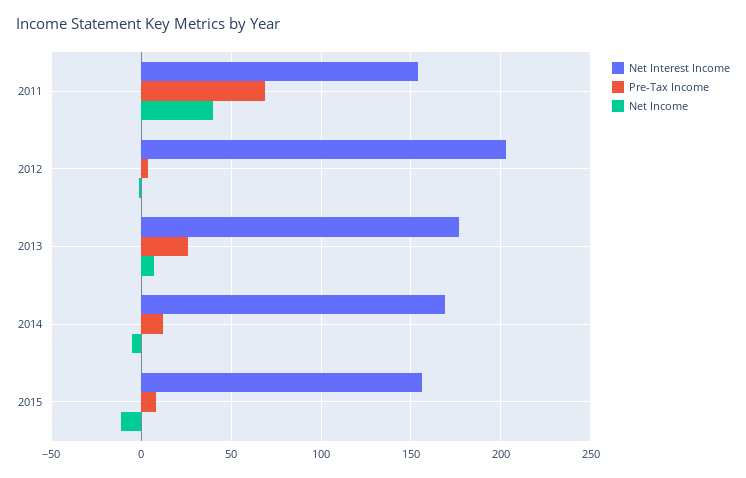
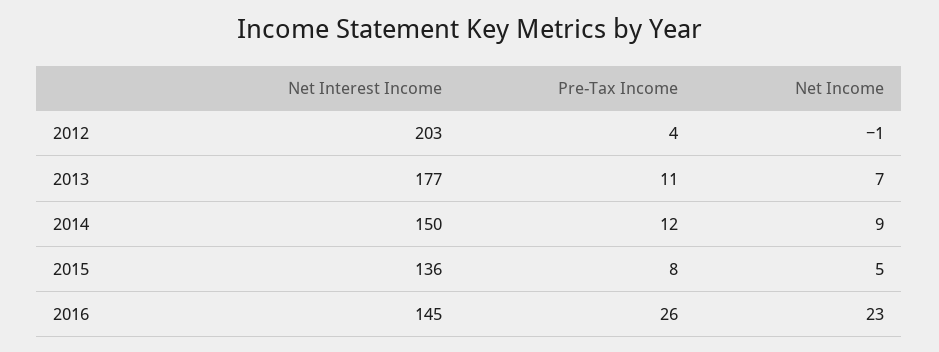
Net Interest Income, 2011: 155 -> none
Pre-Tax Income, 2011: 70 -> none
Net Income, 2011: 40 -> none
Pre-Tax Income, 2013: 25 -> 11
Net Interest Income, 2014: 170 -> 150
Net Income, 2014: -5 -> 9
Net Interest Income, 2015: 155 -> 136
Net Income, 2015: -10 -> 5
Net Interest Income, 2016: none -> 145
Pre-Tax Income, 2016: none -> 26
Net Income, 2016: none -> 23

